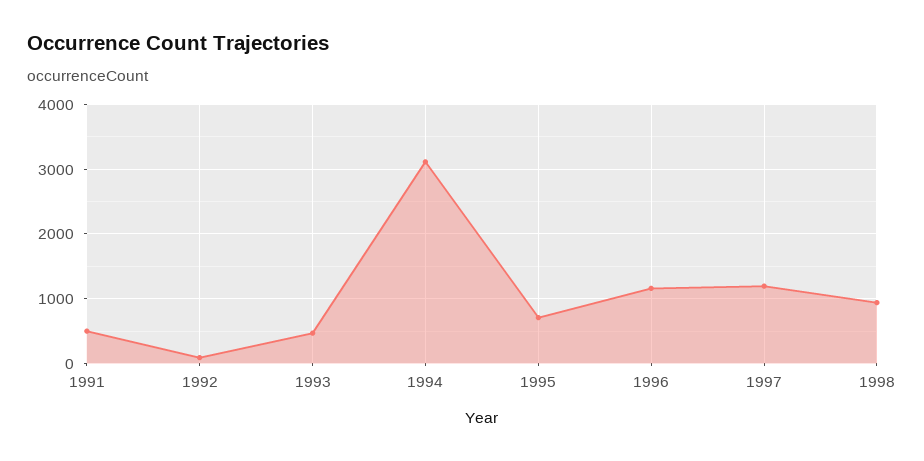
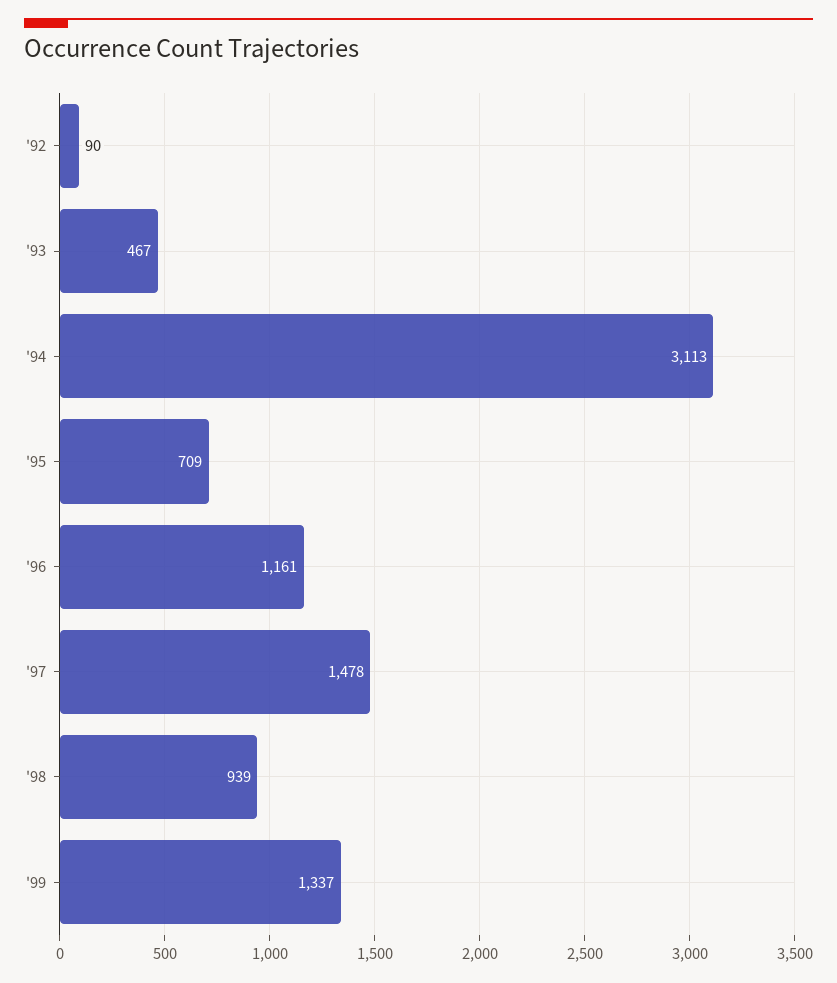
1991: 500 -> none
1997: 1200 -> 1478
'99: none -> 1337

